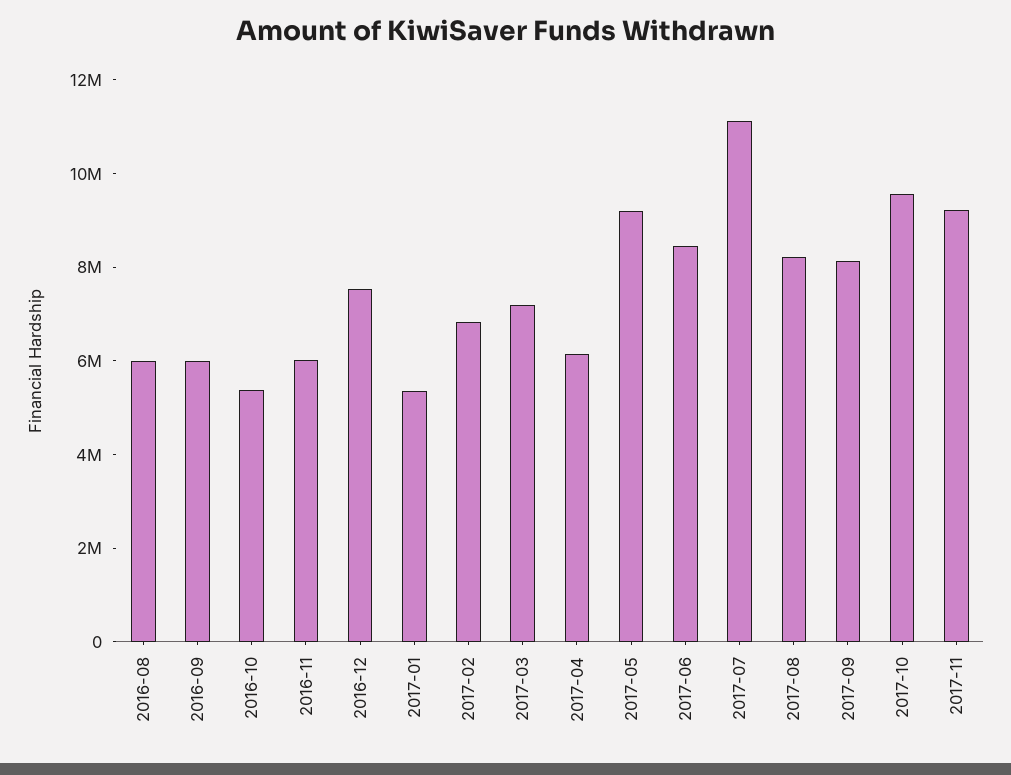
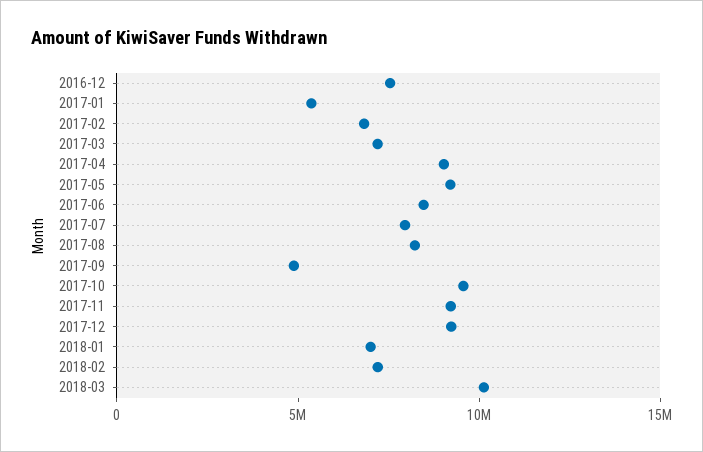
2016-08: 6000000 -> none
2016-09: 6000000 -> none
2016-10: 5500000 -> none
2016-11: 6000000 -> none
2017-04: 6000000 -> 9000000
2017-07: 11000000 -> 8000000
2017-09: 8000000 -> 5000000
2017-12: none -> 9000000
2018-01: none -> 7000000
2018-02: none -> 7000000
2018-03: none -> 10000000

